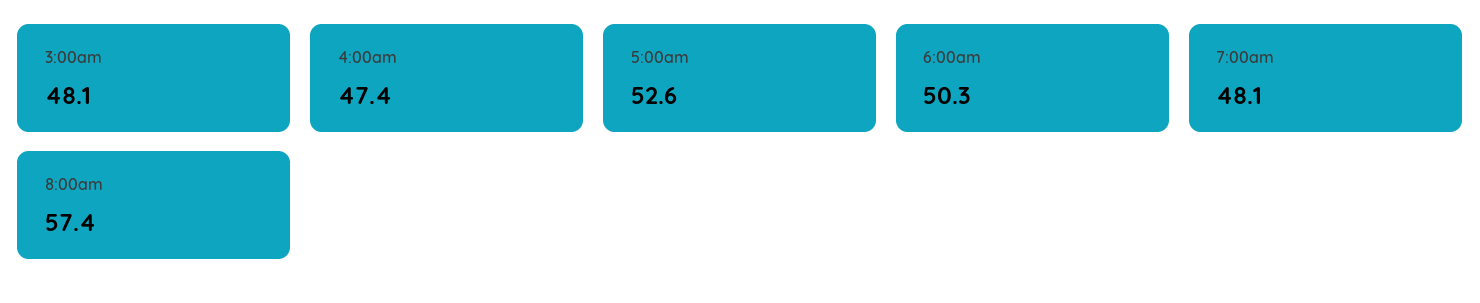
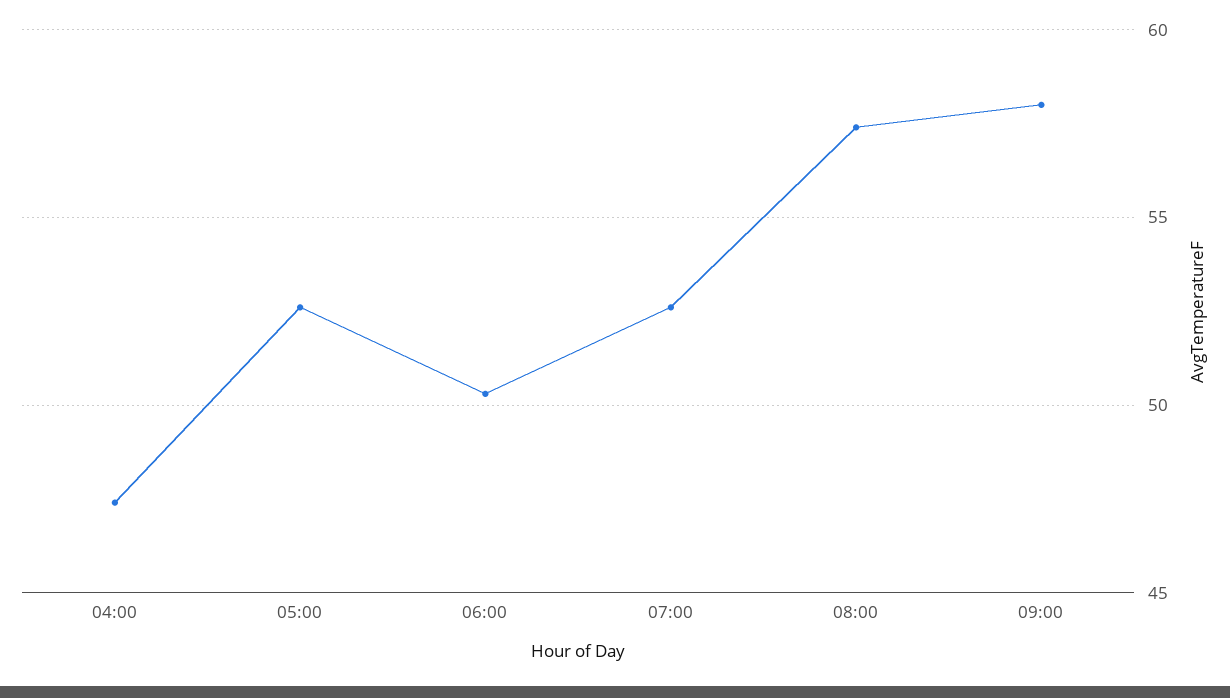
3:00am: 48.1 -> none
7:00am: 48.1 -> 52.5
09:00: none -> 58

